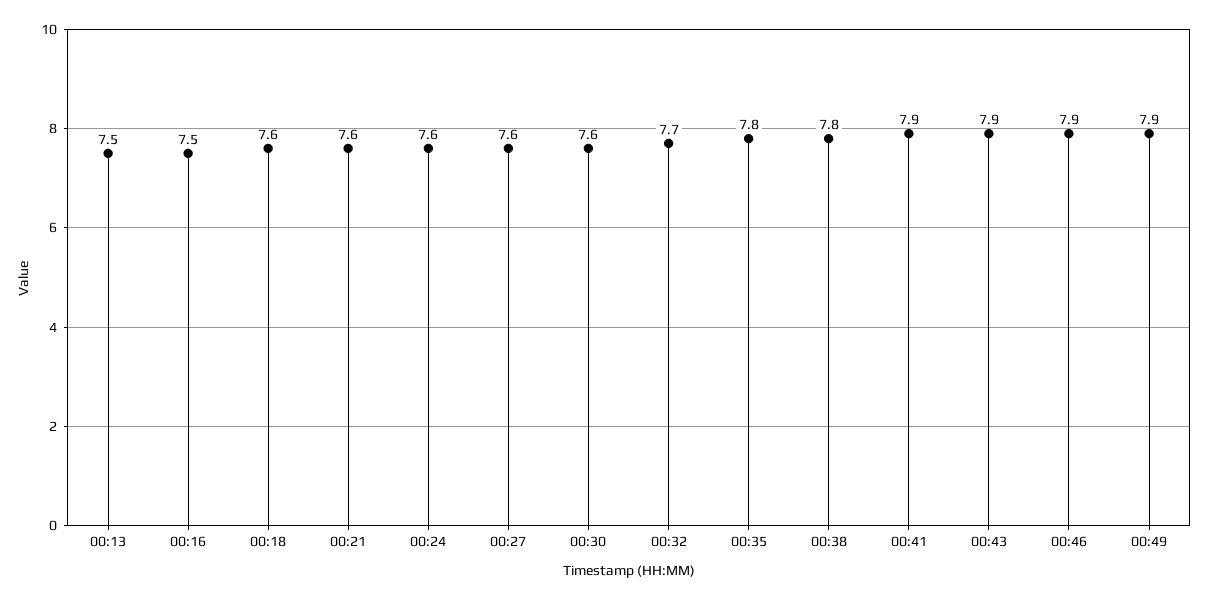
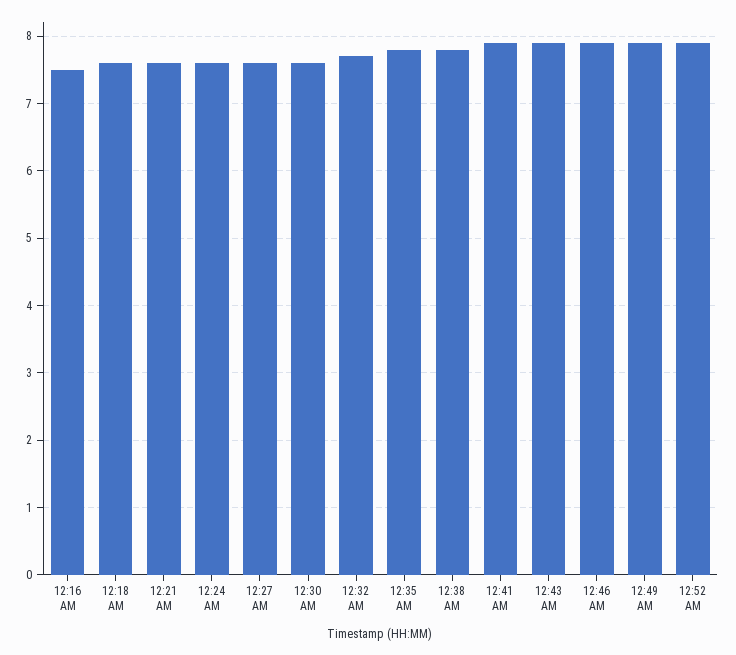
00:13: 7.5 -> none
12:52 AM: none -> 7.9

